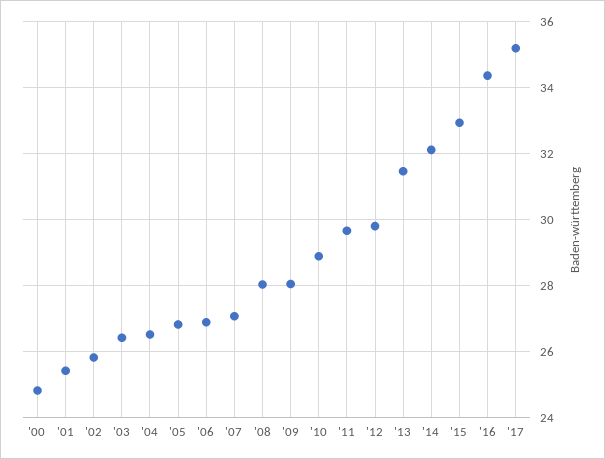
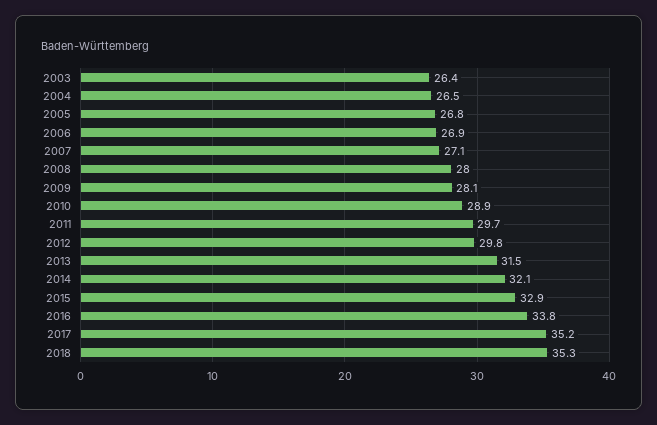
'00: 24.8 -> none
'01: 25.4 -> none
'02: 25.8 -> none
'16: 34.4 -> 33.8
2018: none -> 35.3

